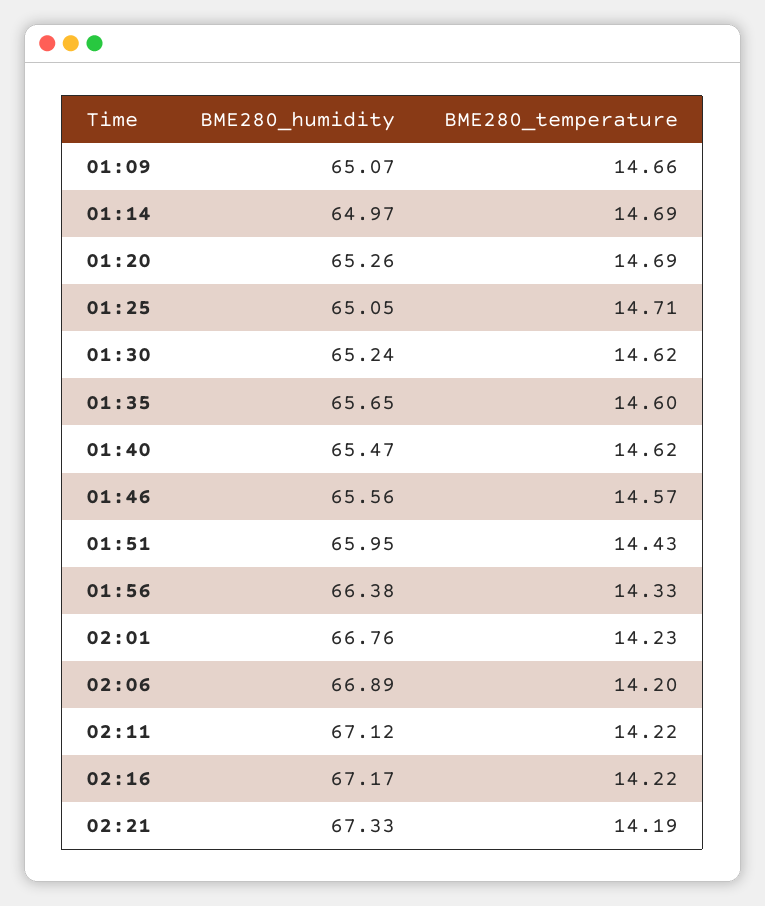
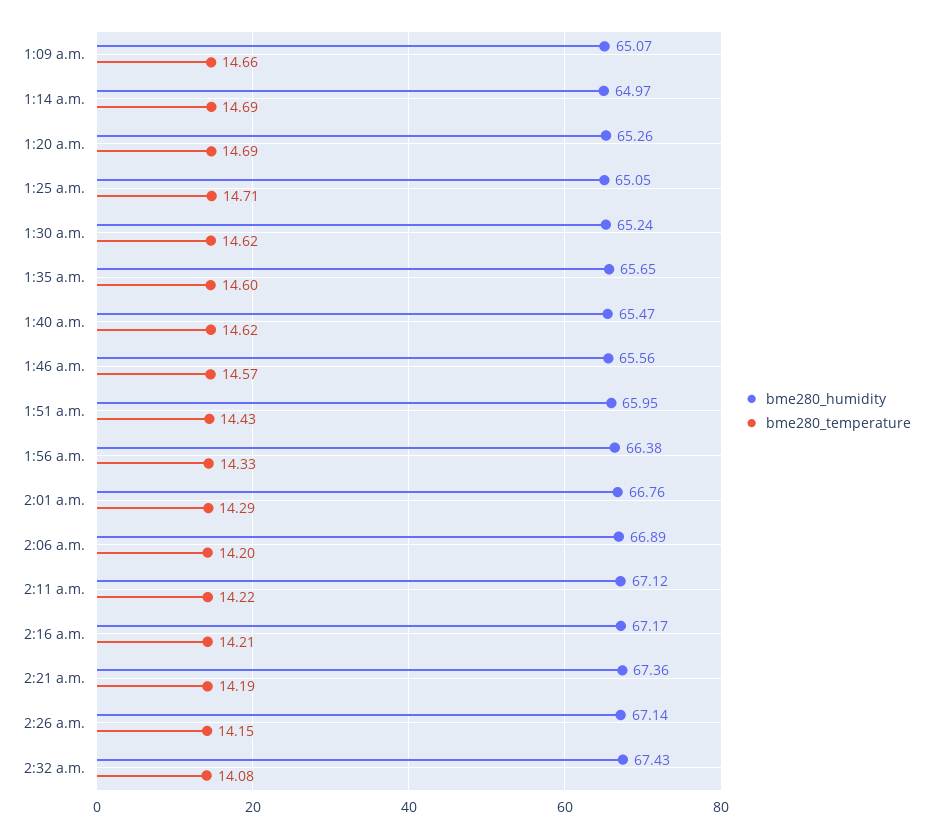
BME280_temperature, 02:01: 14.23 -> 14.29
BME280_temperature, 02:16: 14.22 -> 14.21
BME280_humidity, 02:21: 67.33 -> 67.36
BME280_humidity, 2:26 a.m.: none -> 67.14
BME280_temperature, 2:26 a.m.: none -> 14.15
BME280_humidity, 2:32 a.m.: none -> 67.43
BME280_temperature, 2:32 a.m.: none -> 14.08

